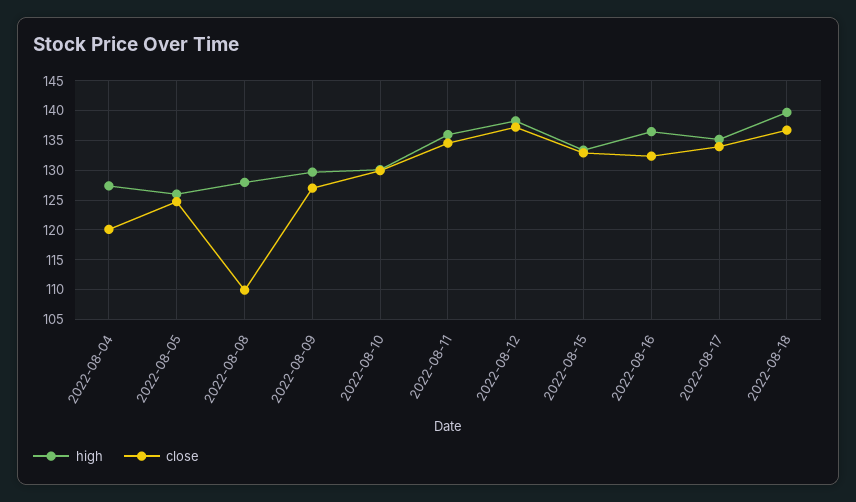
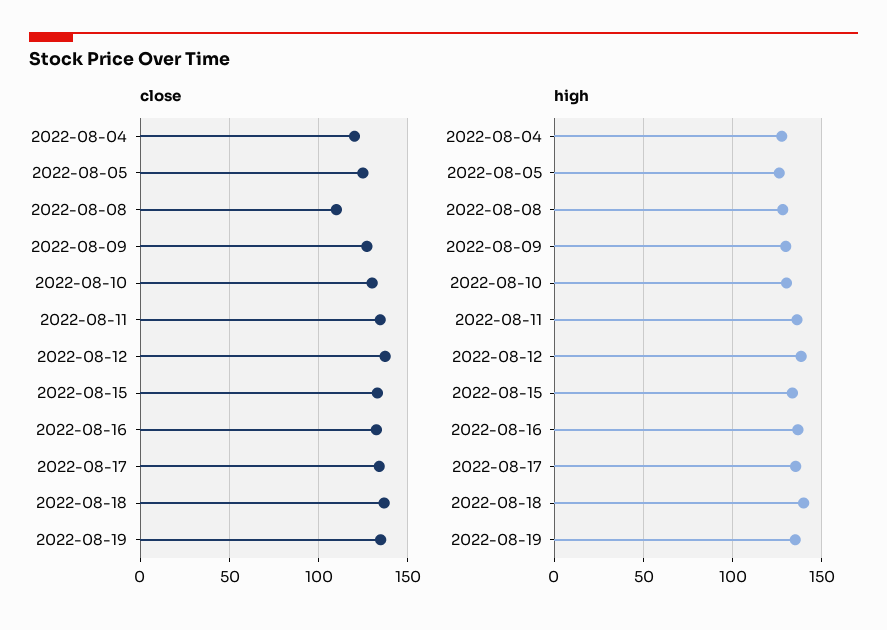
close, 2022-08-19: none -> 135
high, 2022-08-19: none -> 135

